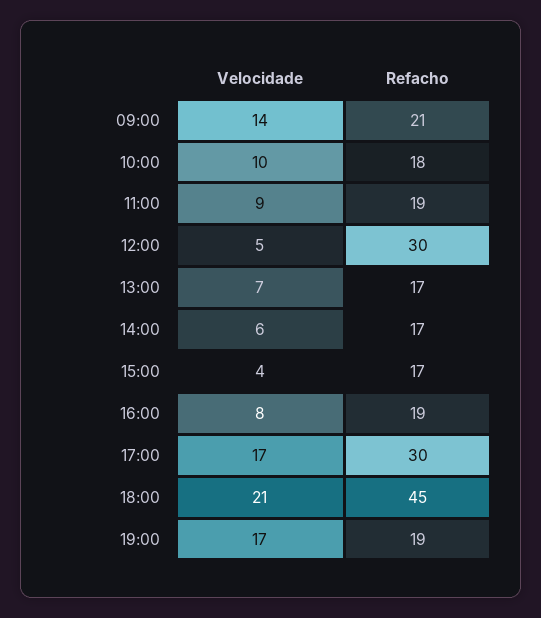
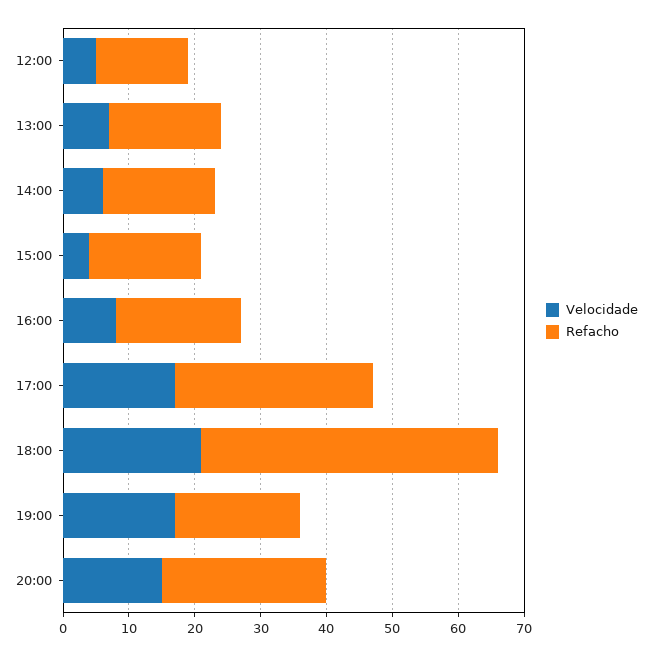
Velocidade, 09:00: 14 -> none
Refacho, 09:00: 21 -> none
Velocidade, 10:00: 10 -> none
Refacho, 10:00: 18 -> none
Velocidade, 11:00: 9 -> none
Refacho, 11:00: 19 -> none
Refacho, 12:00: 30 -> 15
Velocidade, 20:00: none -> 15
Refacho, 20:00: none -> 25

